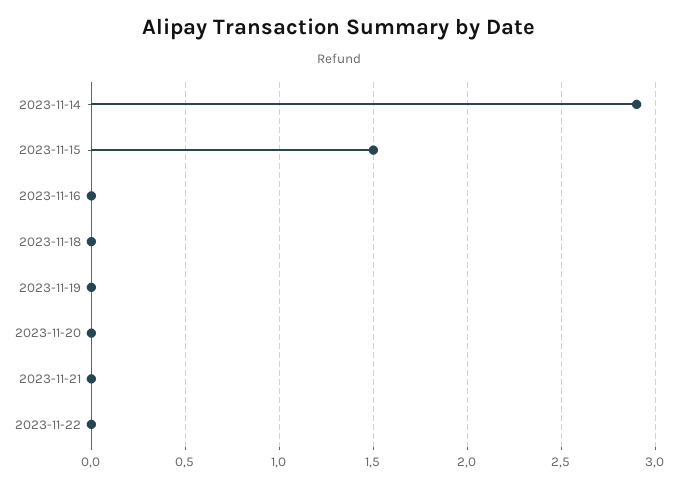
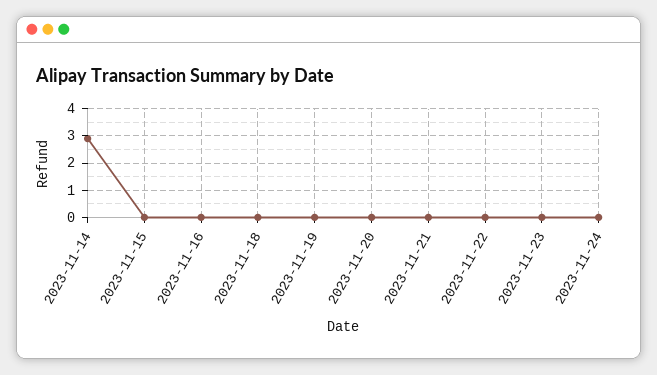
2023-11-15: 1.5 -> 0
2023-11-23: none -> 0
2023-11-24: none -> 0

